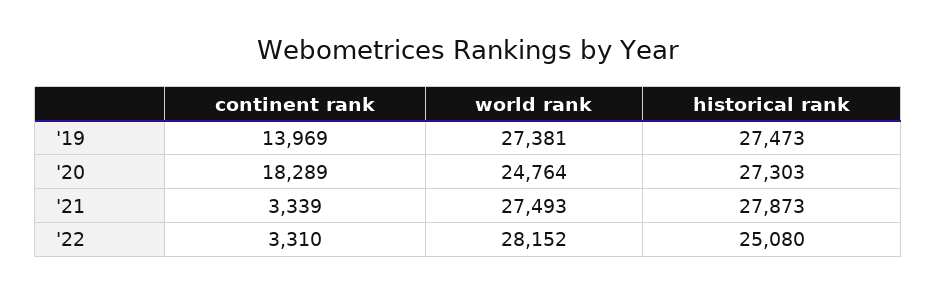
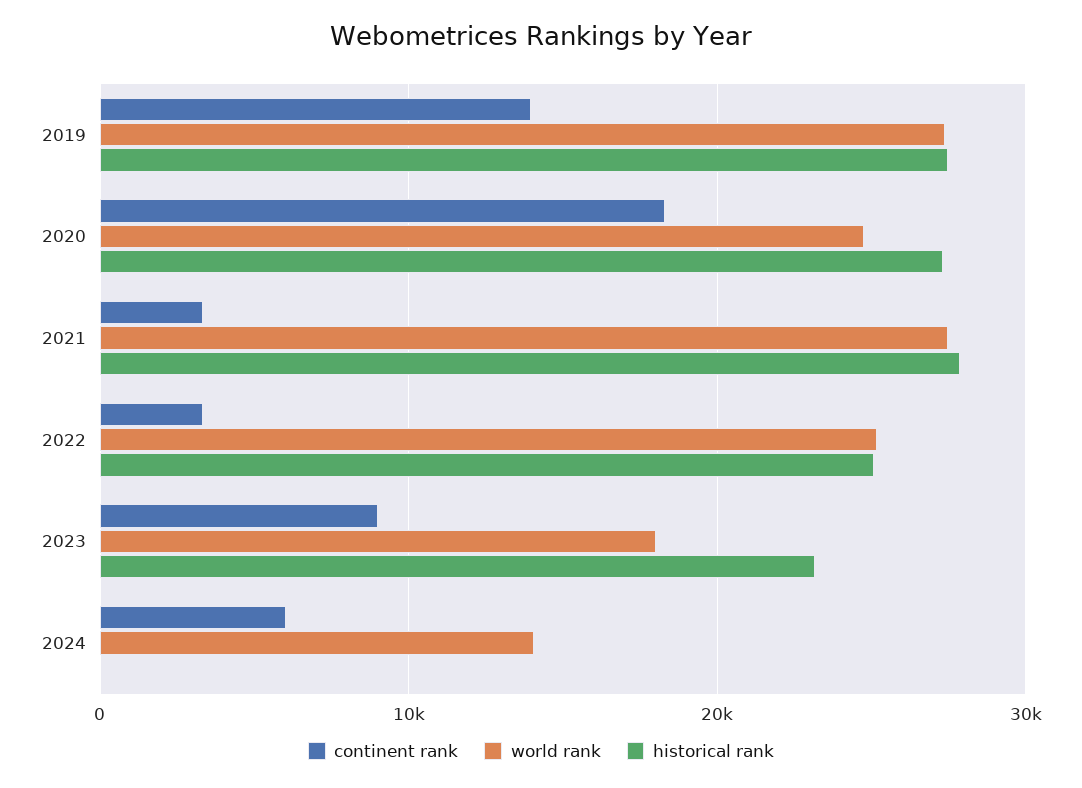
world rank, '22: 28152 -> 25000
continent rank, 2023: none -> 9000
world rank, 2023: none -> 18000
historical rank, 2023: none -> 23000
continent rank, 2024: none -> 6000
world rank, 2024: none -> 14000
historical rank, 2024: none -> 0

